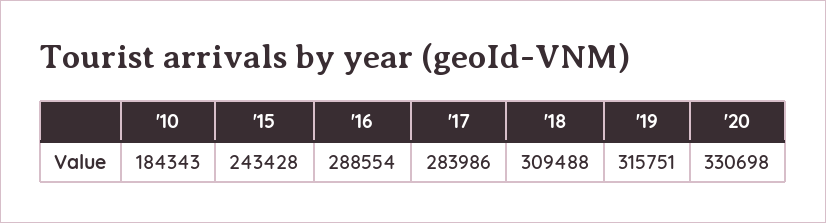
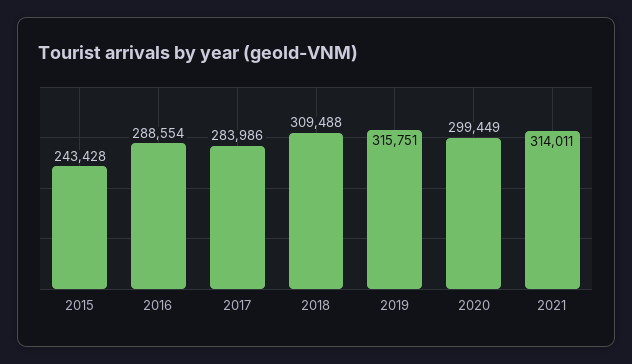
'10: 184343 -> none
'20: 330698 -> 299449
2021: none -> 314011

